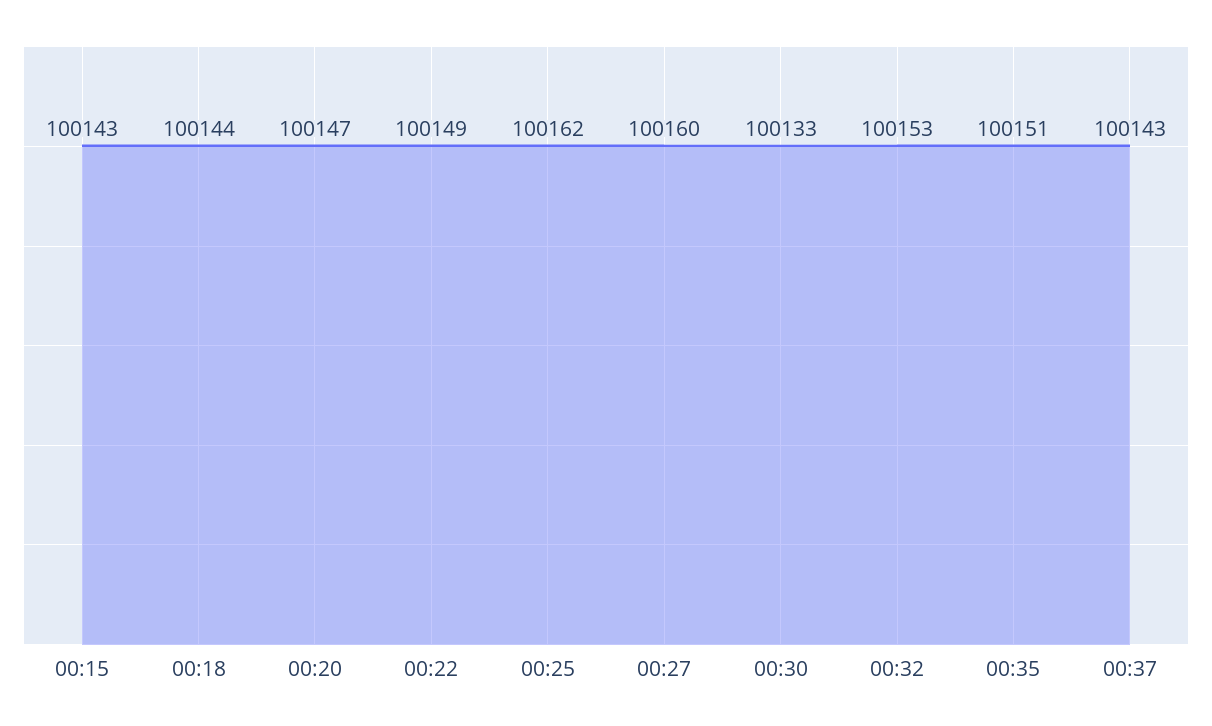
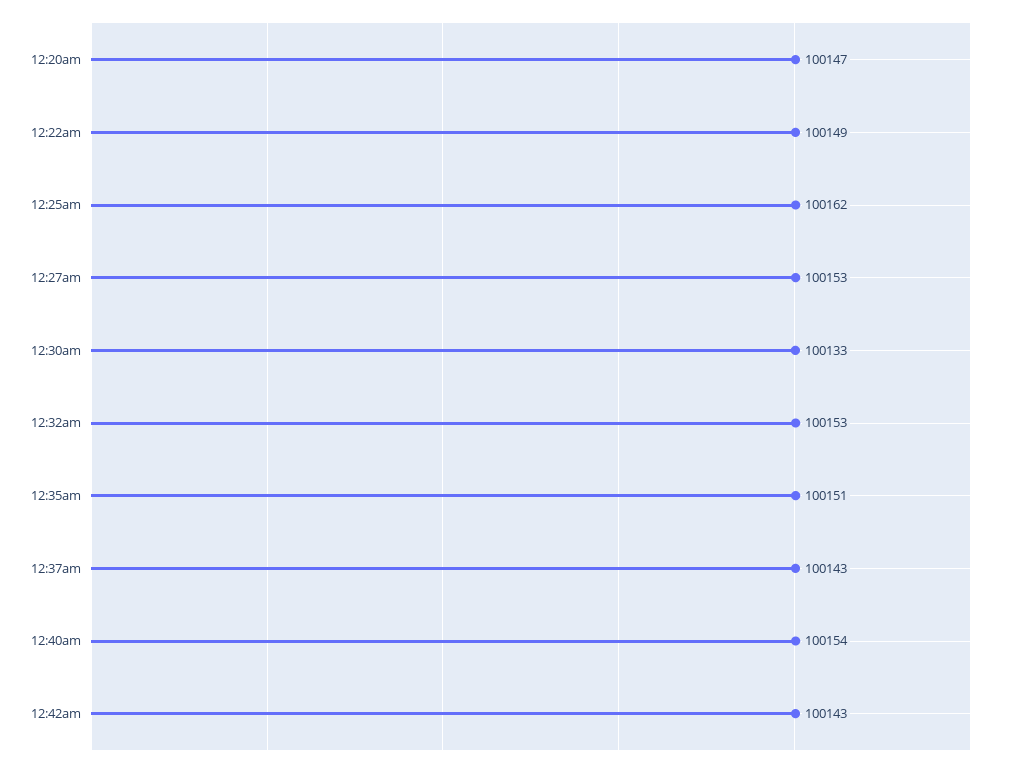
00:15: 100143 -> none
00:18: 100144 -> none
00:27: 100160 -> 100153
12:40am: none -> 100154
12:42am: none -> 100143

